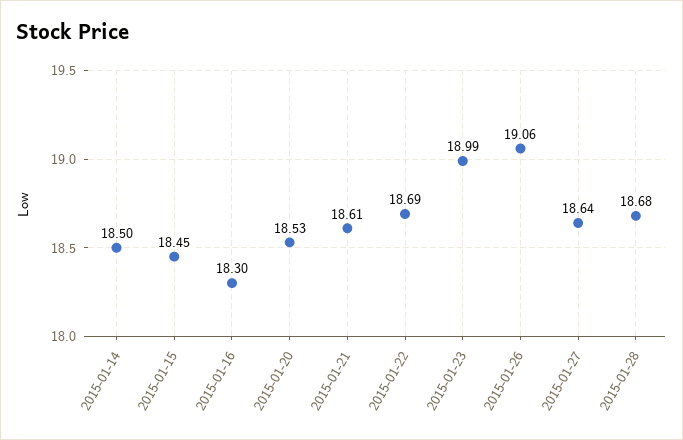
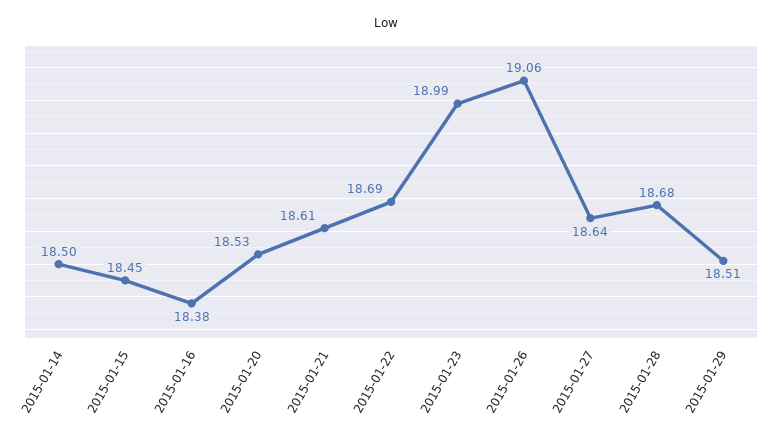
2015-01-16: 18.3 -> 18.38
2015-01-29: none -> 18.51

